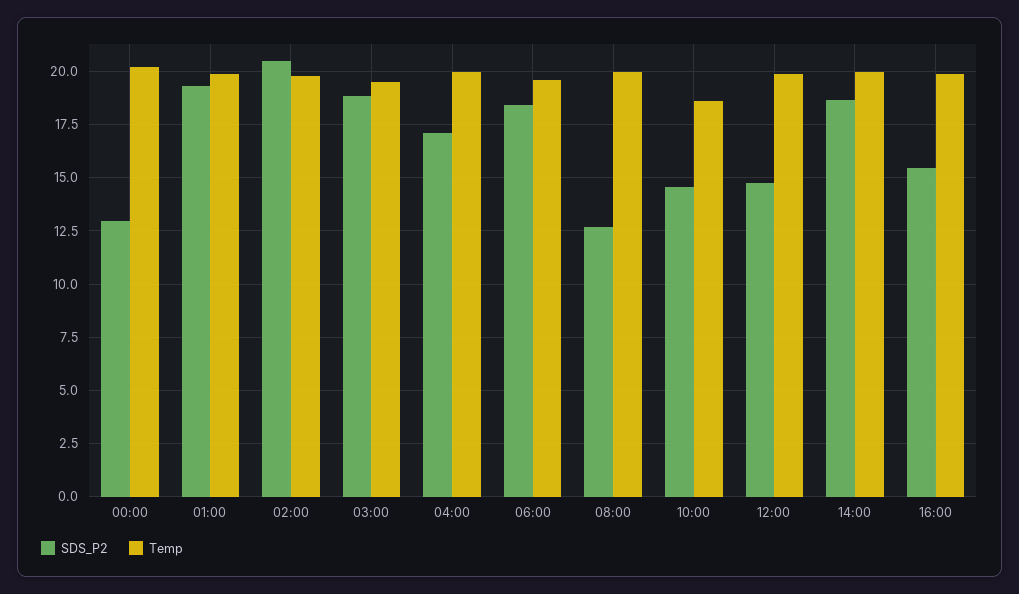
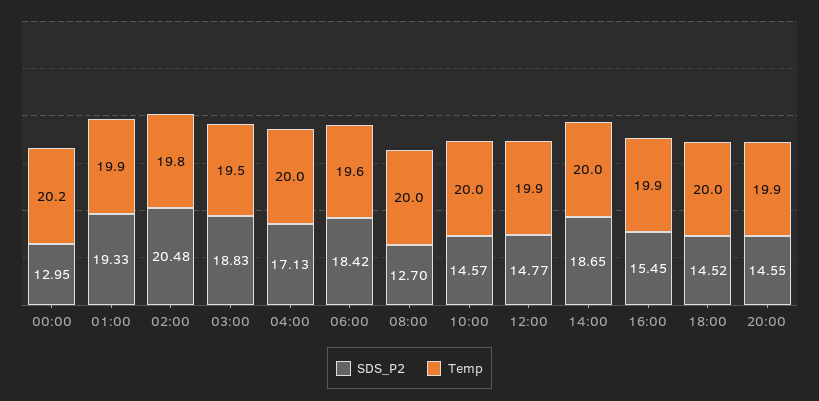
Temp, 10:00: 18.5 -> 20
SDS_P2, 18:00: none -> 14.52
Temp, 18:00: none -> 20
SDS_P2, 20:00: none -> 14.55
Temp, 20:00: none -> 19.9

